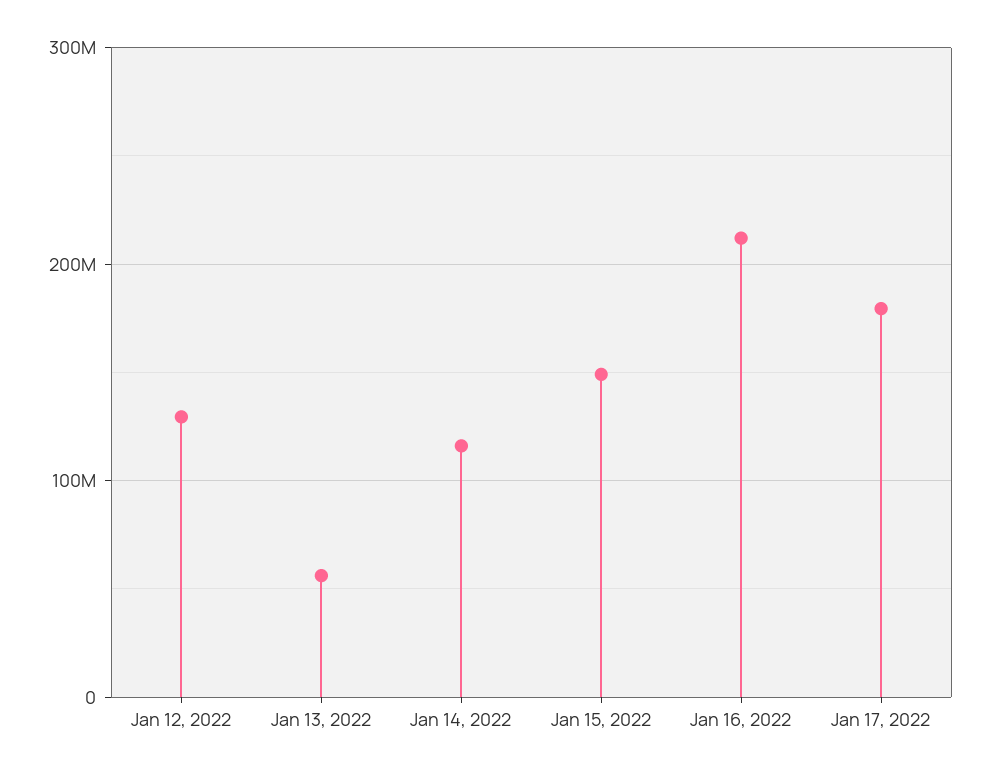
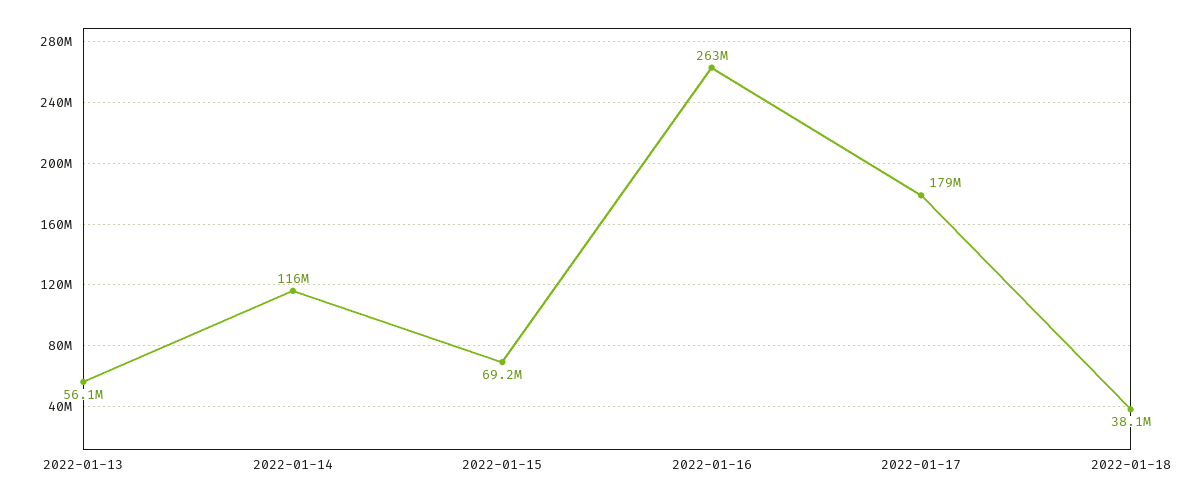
Jan 12, 2022: 130000000 -> none
Jan 15, 2022: 150000000 -> 69200000
Jan 16, 2022: 210000000 -> 263000000
2022-01-18: none -> 38100000

